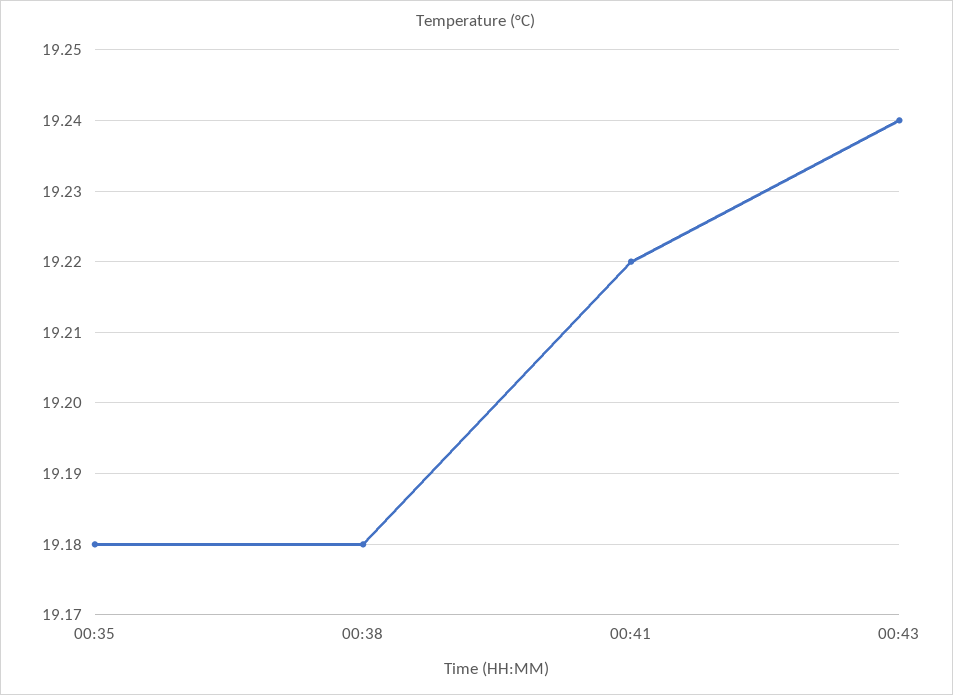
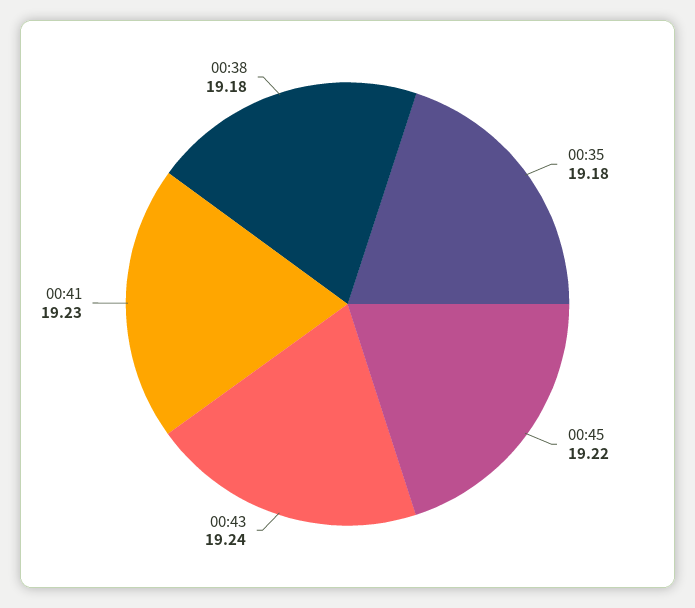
00:41: 19.22 -> 19.23
00:45: none -> 19.22

